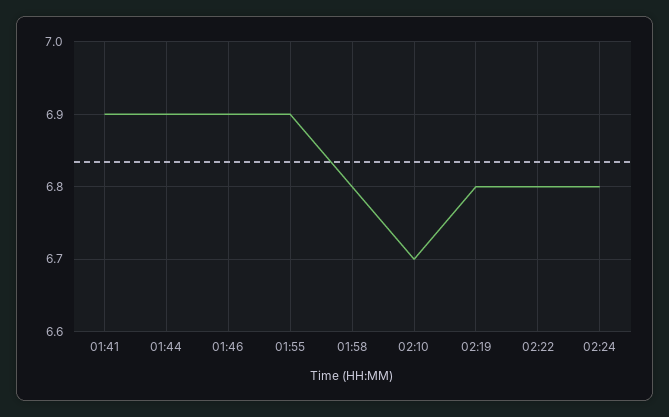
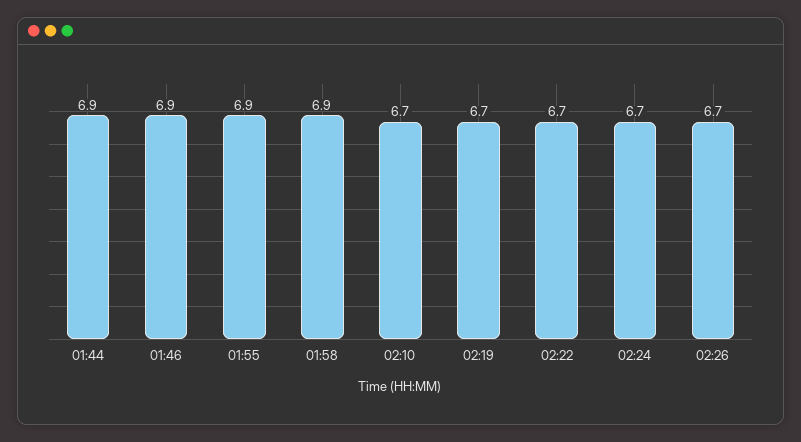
01:41: 6.9 -> none
01:58: 6.8 -> 6.9
02:19: 6.8 -> 6.7
02:22: 6.8 -> 6.7
02:24: 6.8 -> 6.7
02:26: none -> 6.7

